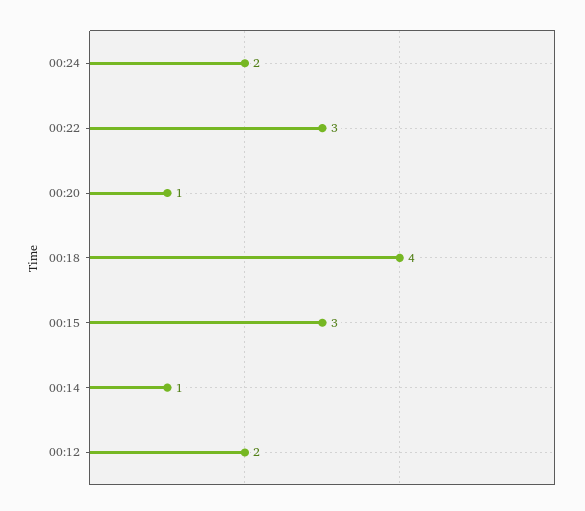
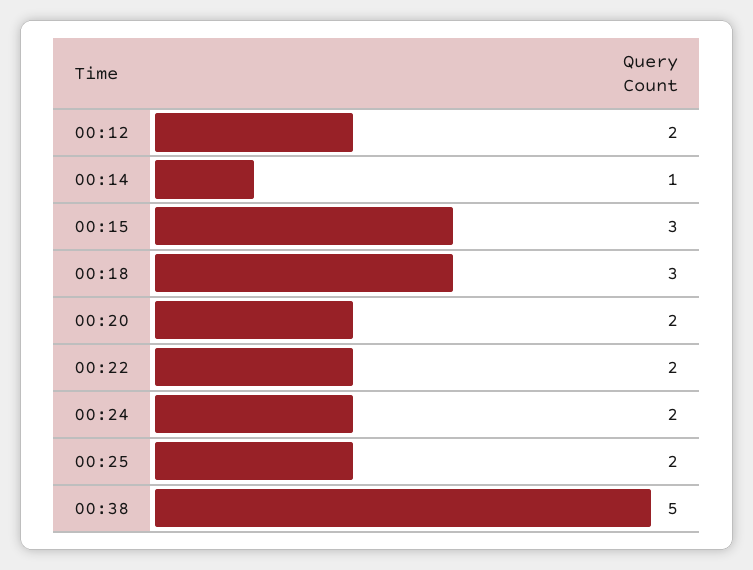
00:22: 3 -> 2
00:20: 1 -> 2
00:18: 4 -> 3
00:25: none -> 2
00:38: none -> 5

